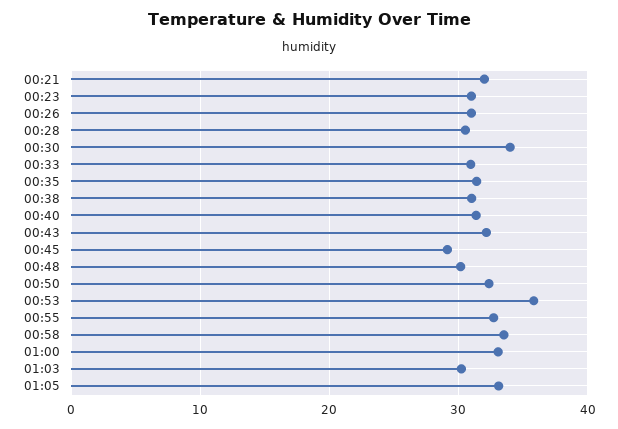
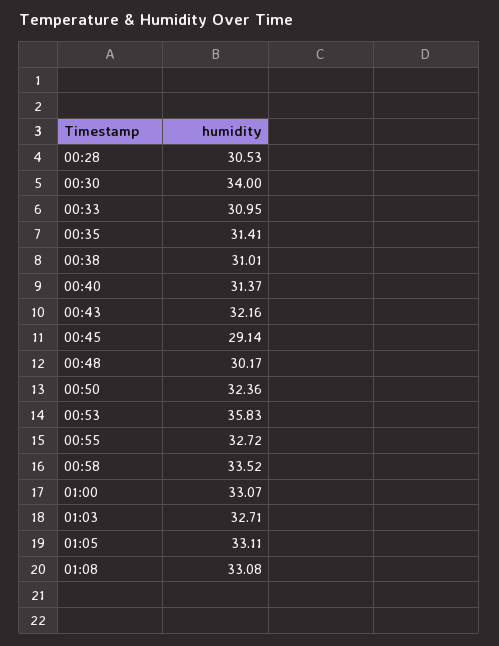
00:21: 32 -> none
00:23: 31 -> none
00:26: 31 -> none
01:03: 30 -> 32.71
01:08: none -> 33.08

